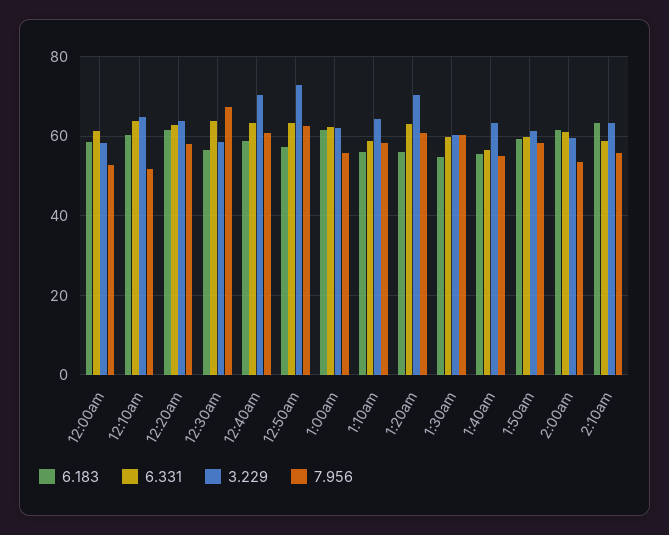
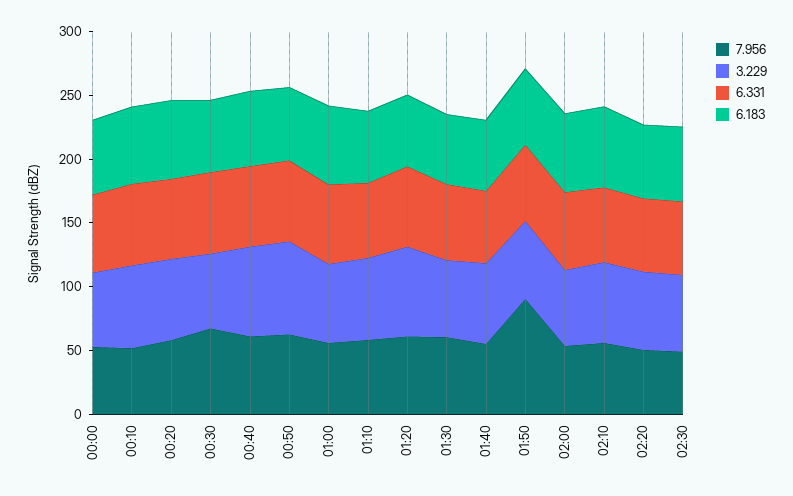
7.956, 1:50am: 58 -> 90
7.956, 02:20: none -> 50
3.229, 02:20: none -> 60
6.331, 02:20: none -> 60
6.183, 02:20: none -> 60
7.956, 02:30: none -> 50
3.229, 02:30: none -> 60
6.331, 02:30: none -> 60
6.183, 02:30: none -> 60

